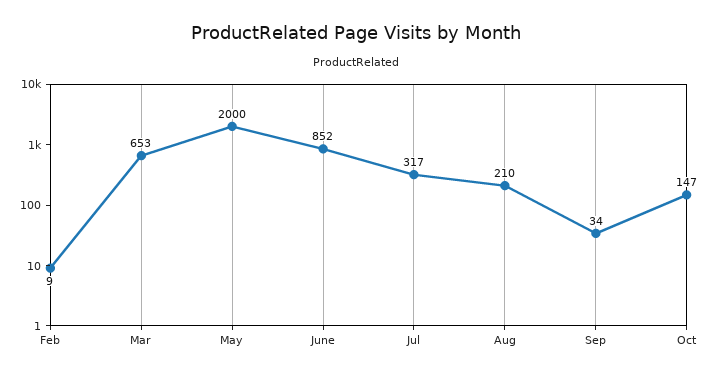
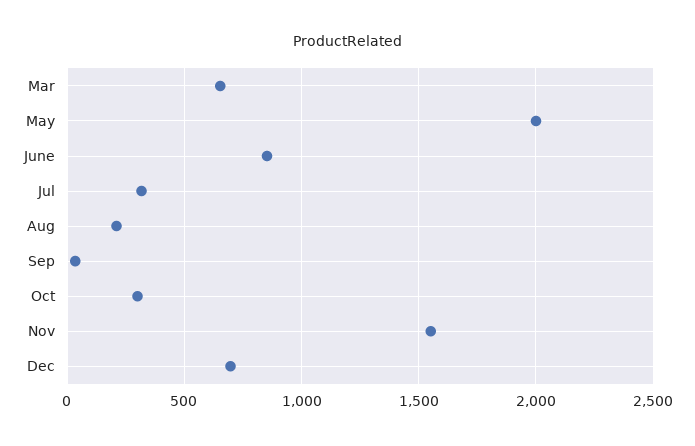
Feb: 9 -> none
Oct: 147 -> 300
Nov: none -> 1550
Dec: none -> 700

